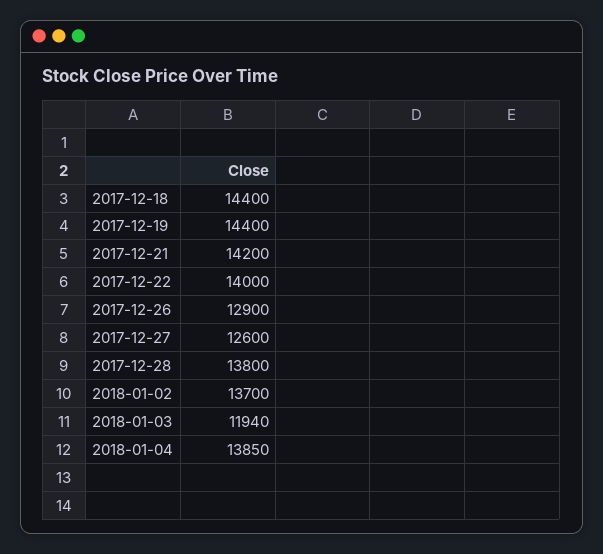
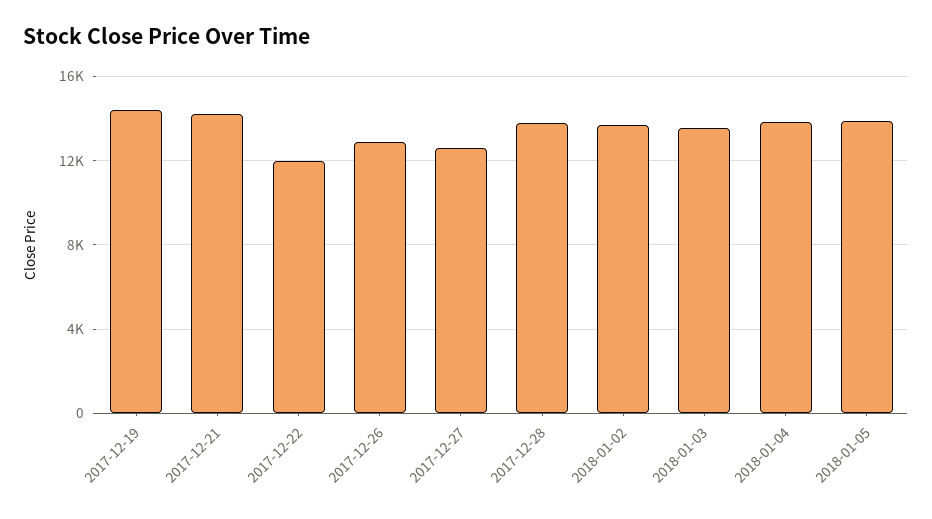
2017-12-18: 14400 -> none
2017-12-22: 14000 -> 12000
2018-01-03: 11940 -> 13500
2018-01-05: none -> 14000

